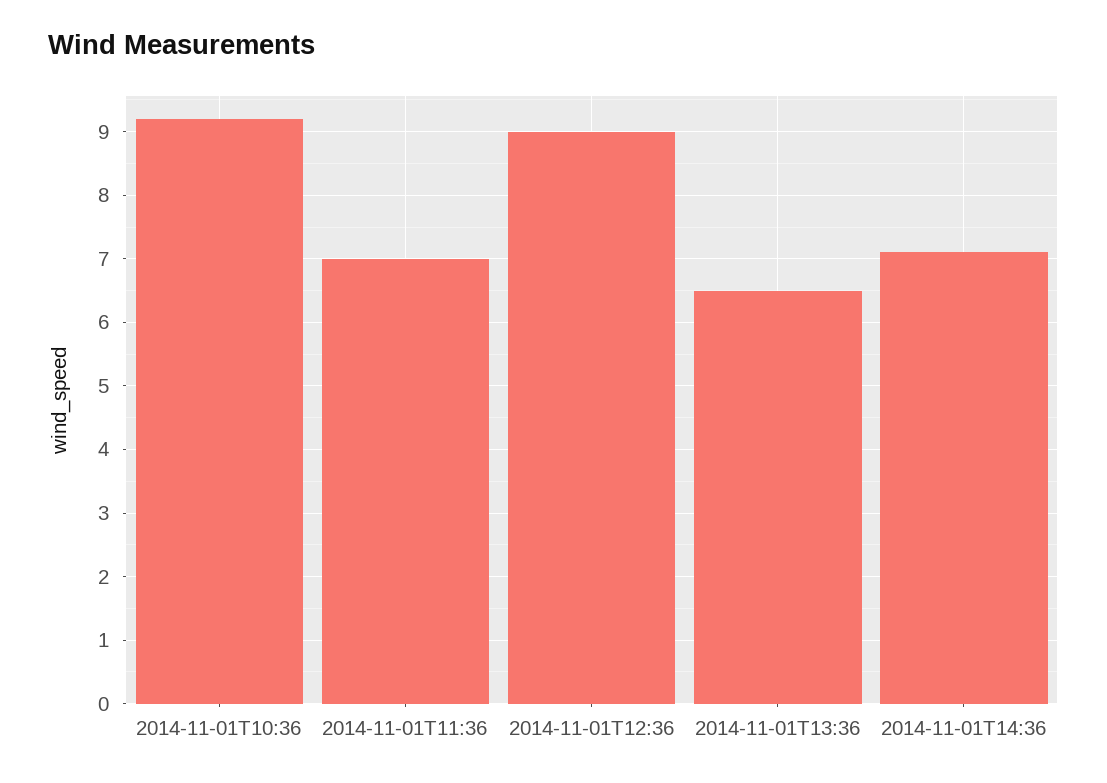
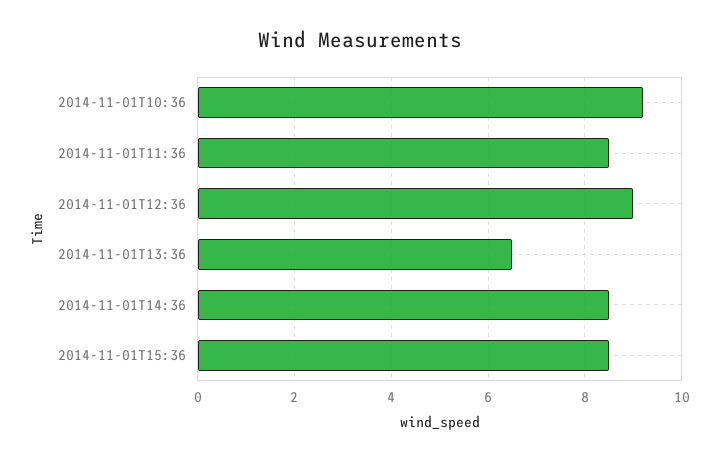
2014-11-01T11:36: 7 -> 8.5
2014-11-01T14:36: 7.1 -> 8.5
2014-11-01T15:36: none -> 8.5

